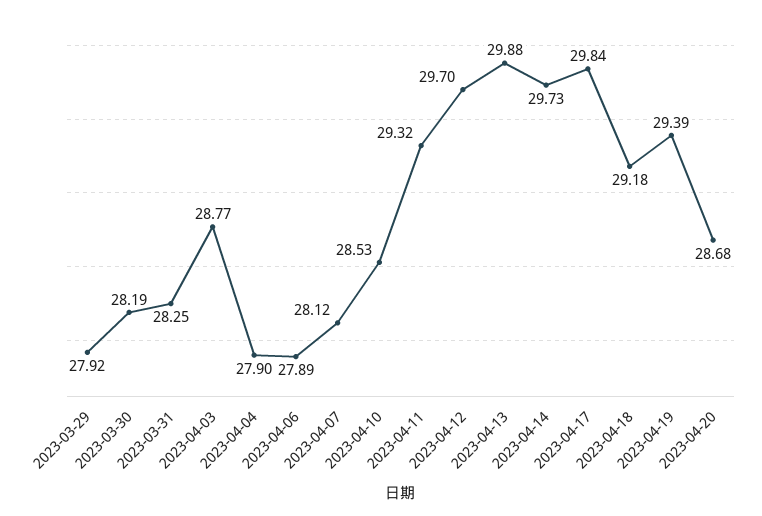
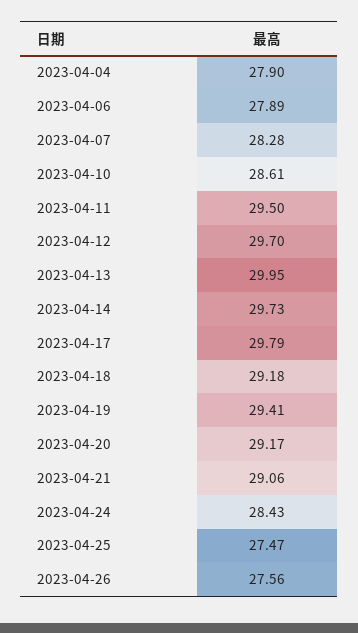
2023-03-29: 27.92 -> none
2023-03-30: 28.19 -> none
2023-03-31: 28.25 -> none
2023-04-03: 28.77 -> none
2023-04-07: 28.12 -> 28.28
2023-04-10: 28.53 -> 28.61
2023-04-11: 29.32 -> 29.5
2023-04-13: 29.88 -> 29.95
2023-04-17: 29.84 -> 29.79
2023-04-19: 29.39 -> 29.41
2023-04-20: 28.68 -> 29.17
2023-04-21: none -> 29.06
2023-04-24: none -> 28.43
2023-04-25: none -> 27.47
2023-04-26: none -> 27.56

